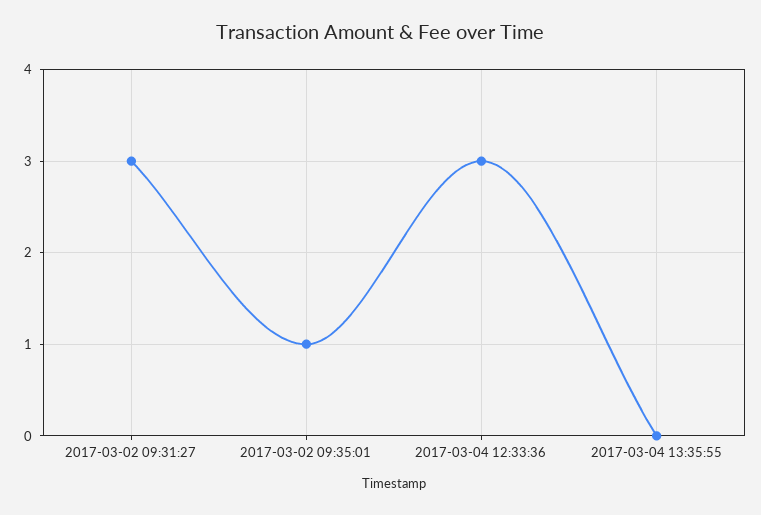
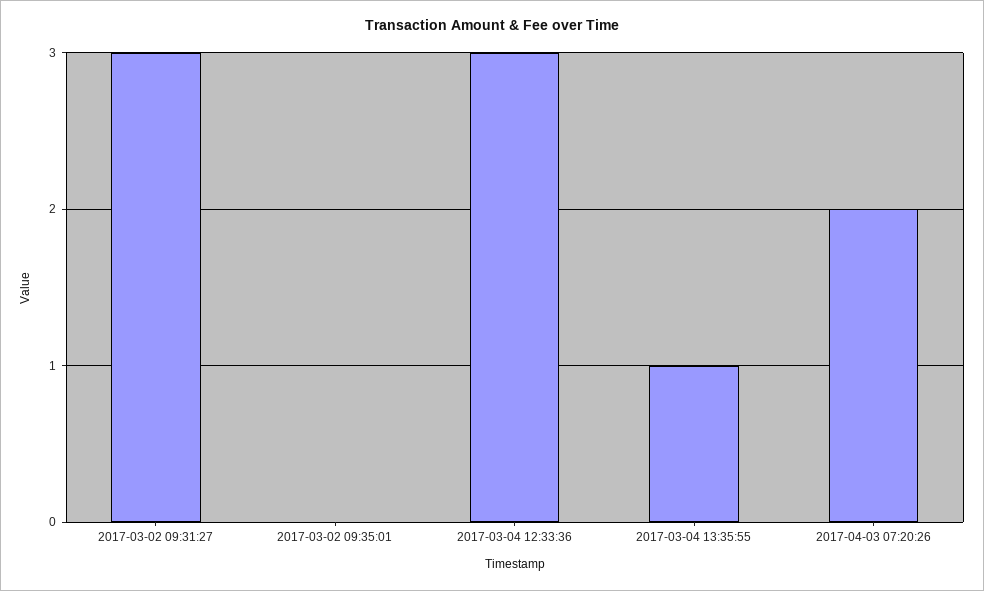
2017-03-02 09:35:01: 1 -> 0
2017-03-04 13:35:55: 0 -> 1
2017-04-03 07:20:26: none -> 2

